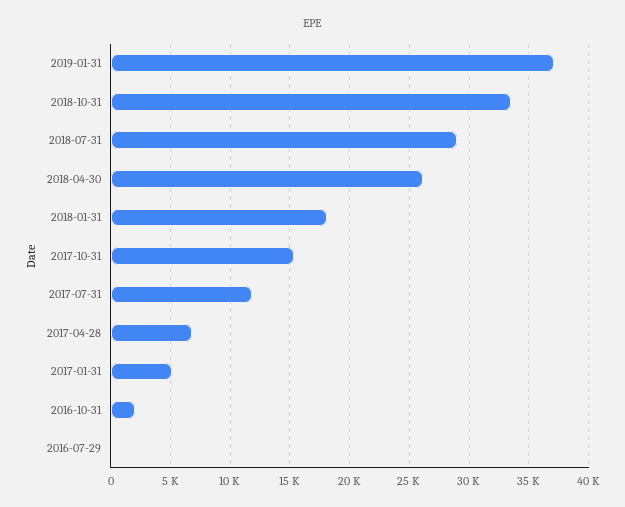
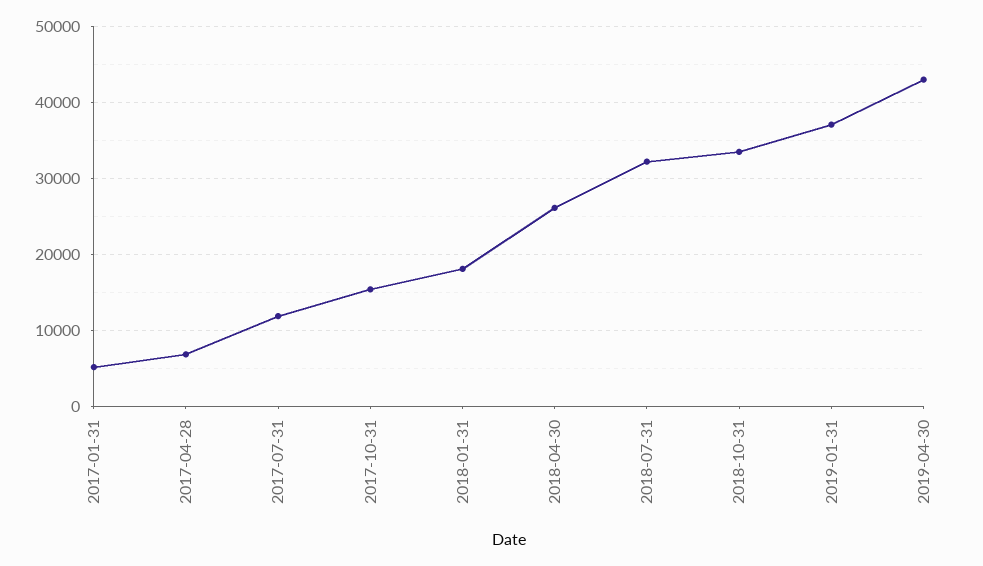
2018-07-31: 29000 -> 32000
2016-10-31: 2000 -> none
2016-07-29: 0 -> none
2019-04-30: none -> 43000

